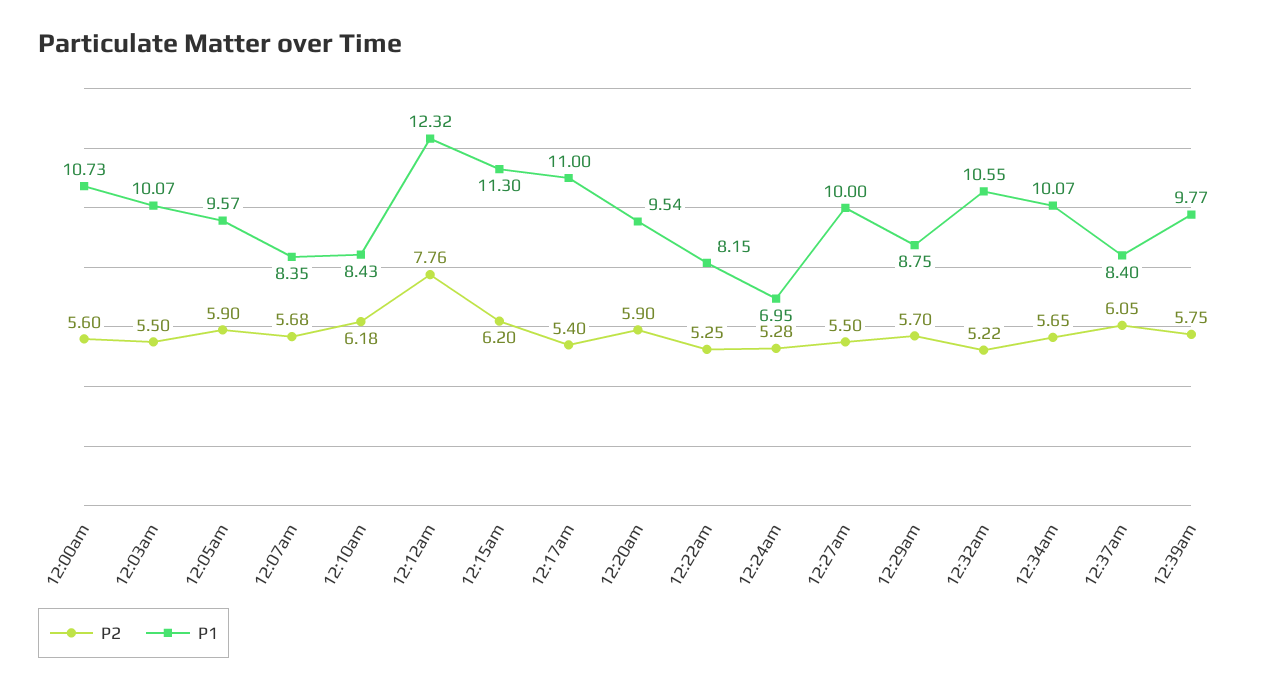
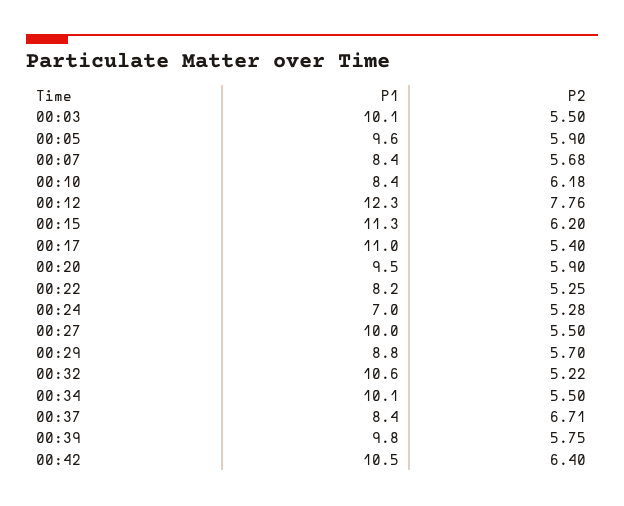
P2, 12:00am: 5.6 -> none
P1, 12:00am: 10.73 -> none
P2, 12:34am: 5.65 -> 5.5
P2, 12:37am: 6.05 -> 6.71
P1, 00:42: none -> 10.5
P2, 00:42: none -> 6.4

